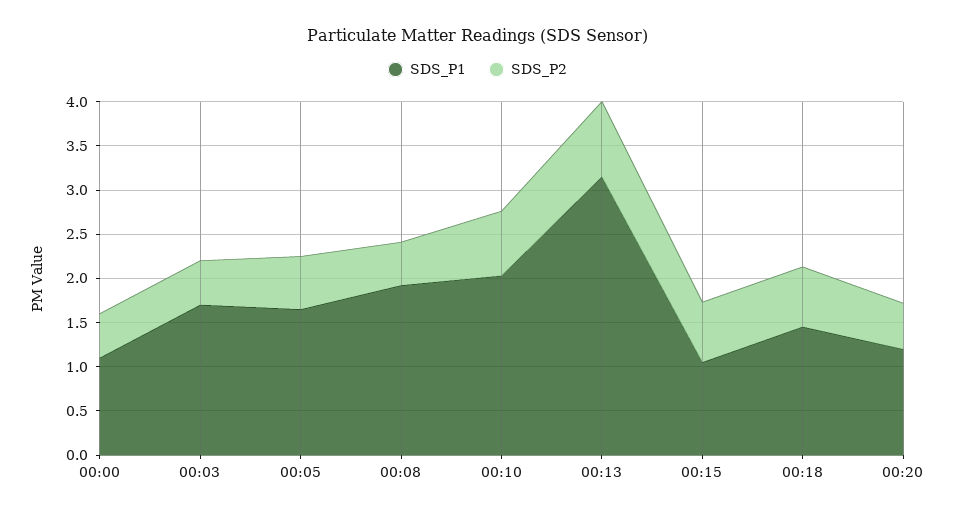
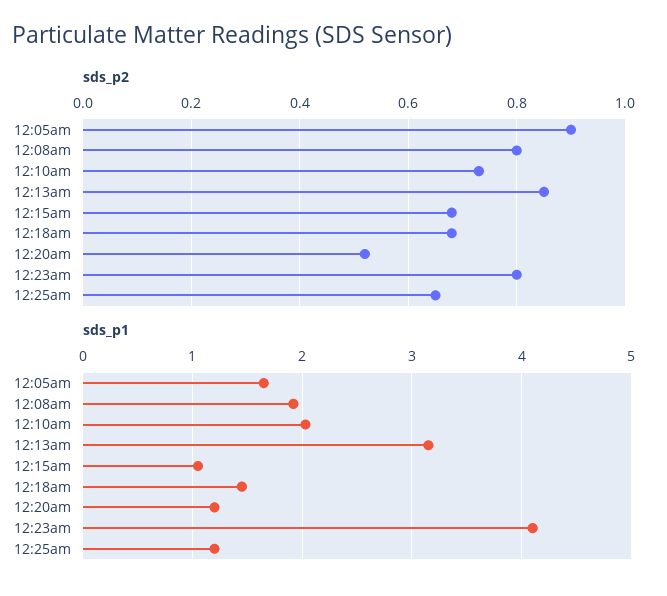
SDS_P1, 00:00: 1.1 -> none
SDS_P2, 00:00: 0.5 -> none
SDS_P1, 00:03: 1.7 -> none
SDS_P2, 00:03: 0.5 -> none
SDS_P2, 00:05: 0.6 -> 0.9
SDS_P2, 00:08: 0.5 -> 0.8
SDS_P2, 12:23am: none -> 0.8
SDS_P2, 12:25am: none -> 0.65
SDS_P1, 12:23am: none -> 4.1
SDS_P1, 12:25am: none -> 1.2

